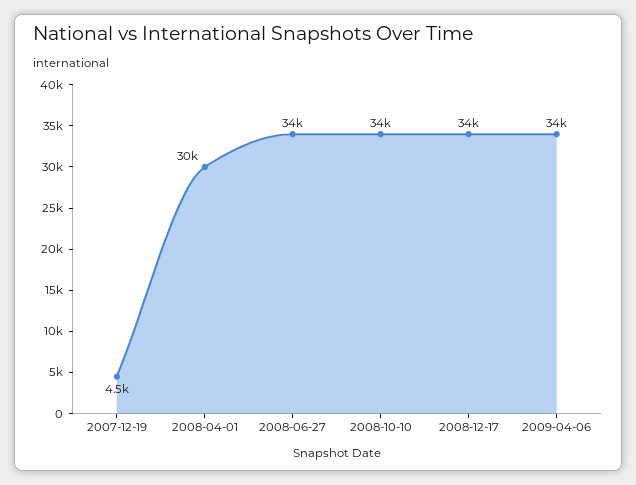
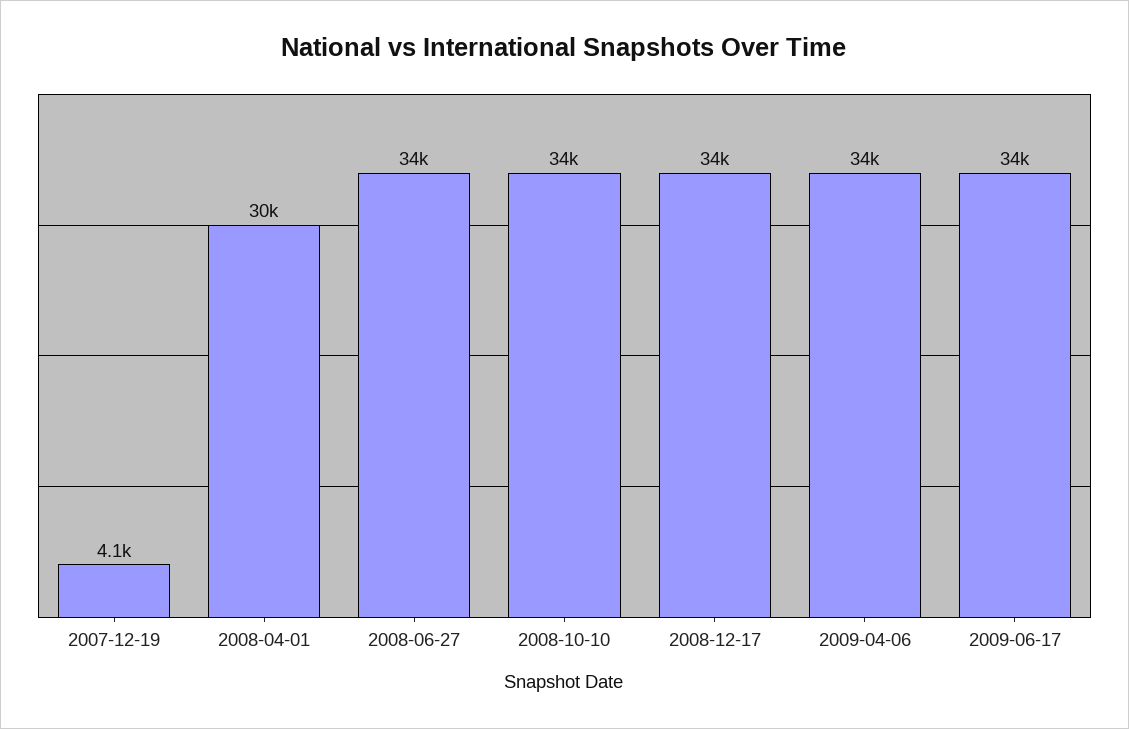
2007-12-19: 4500 -> 4100
2009-06-17: none -> 34000

